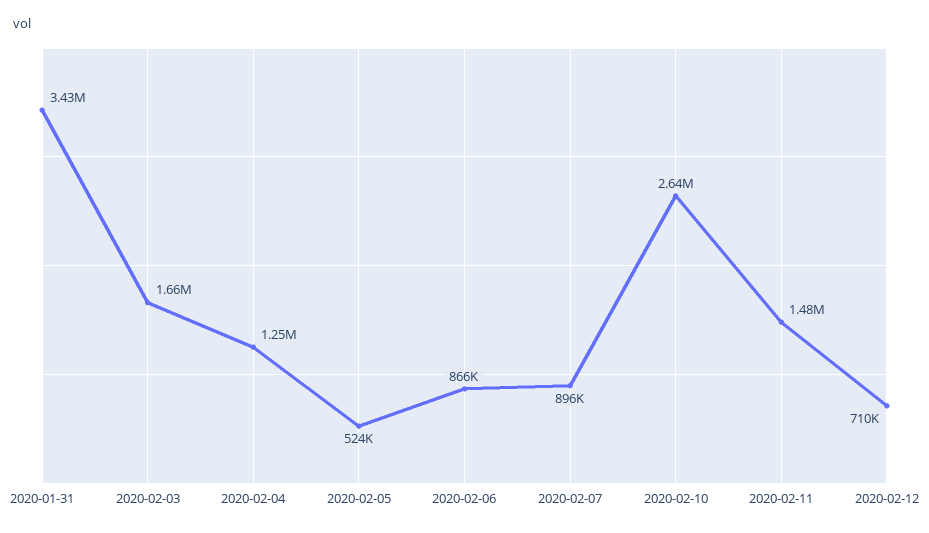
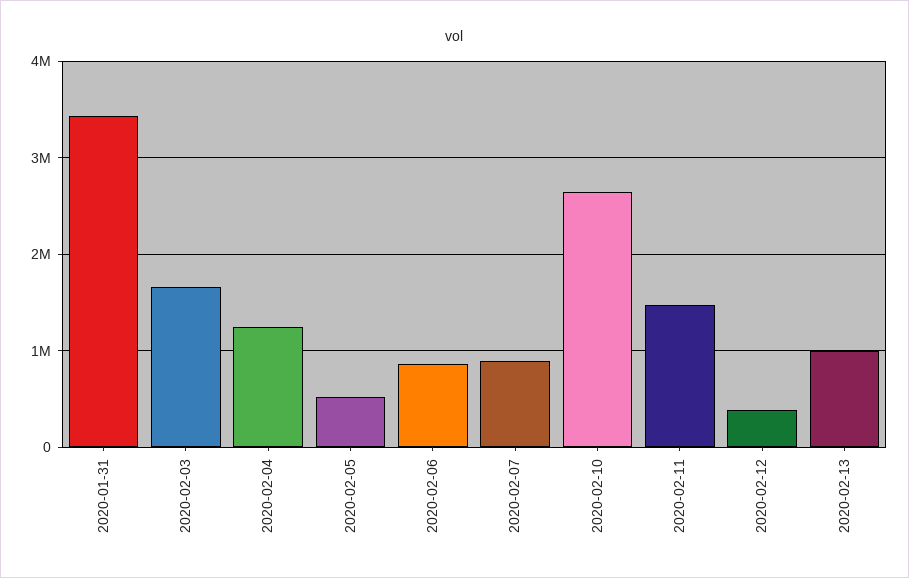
2020-02-12: 710000 -> 400000
2020-02-13: none -> 1000000

